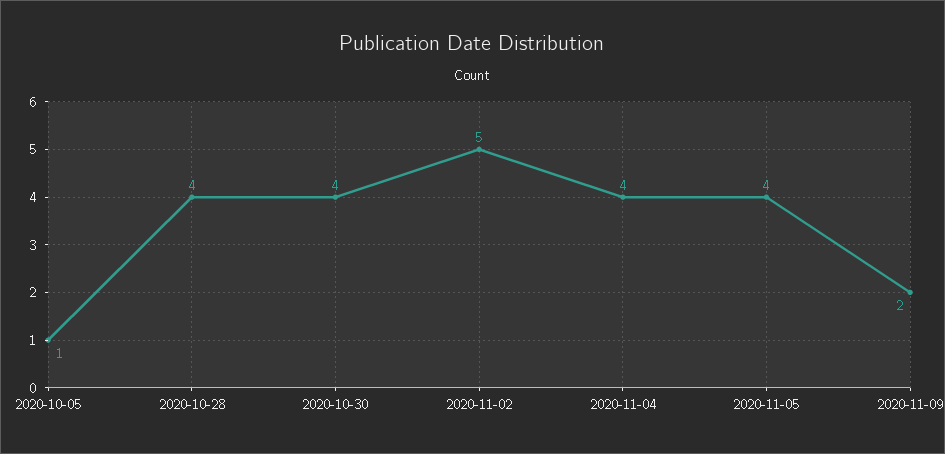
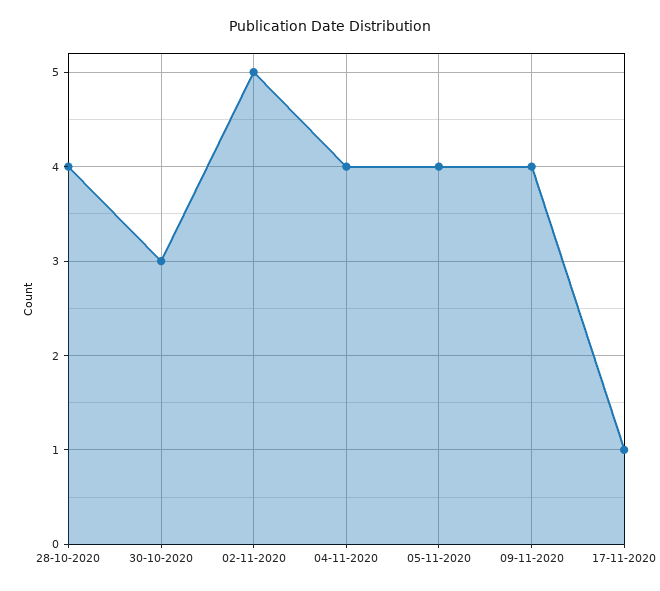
2020-10-05: 1 -> none
2020-10-30: 4 -> 3
2020-11-09: 2 -> 4
17-11-2020: none -> 1

